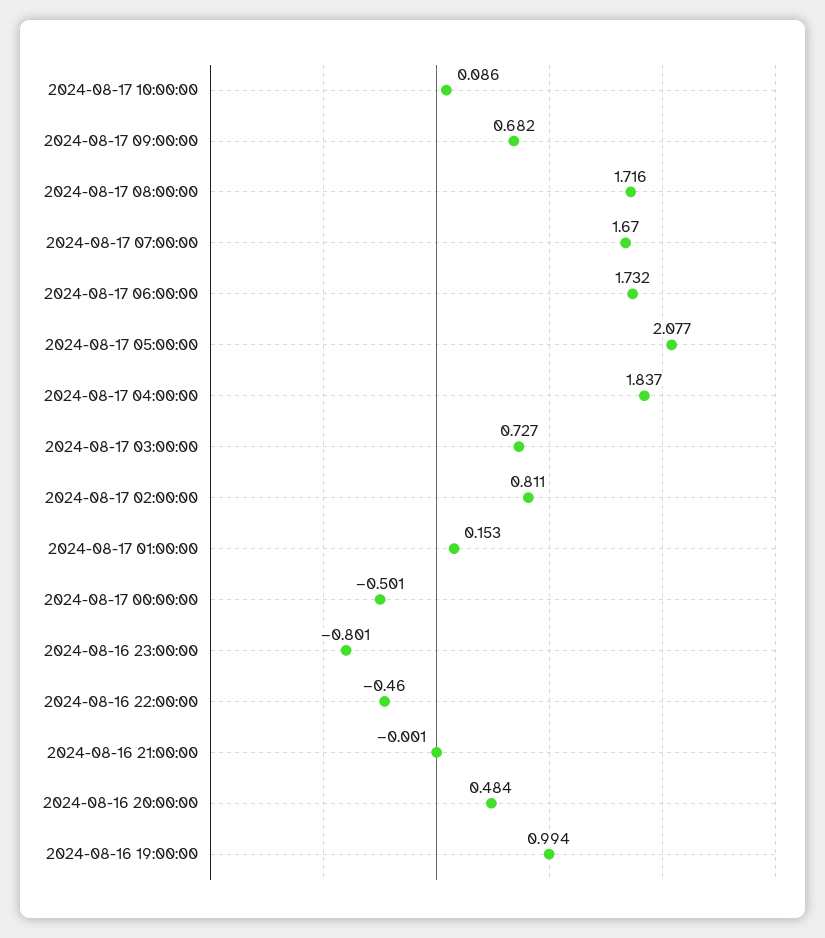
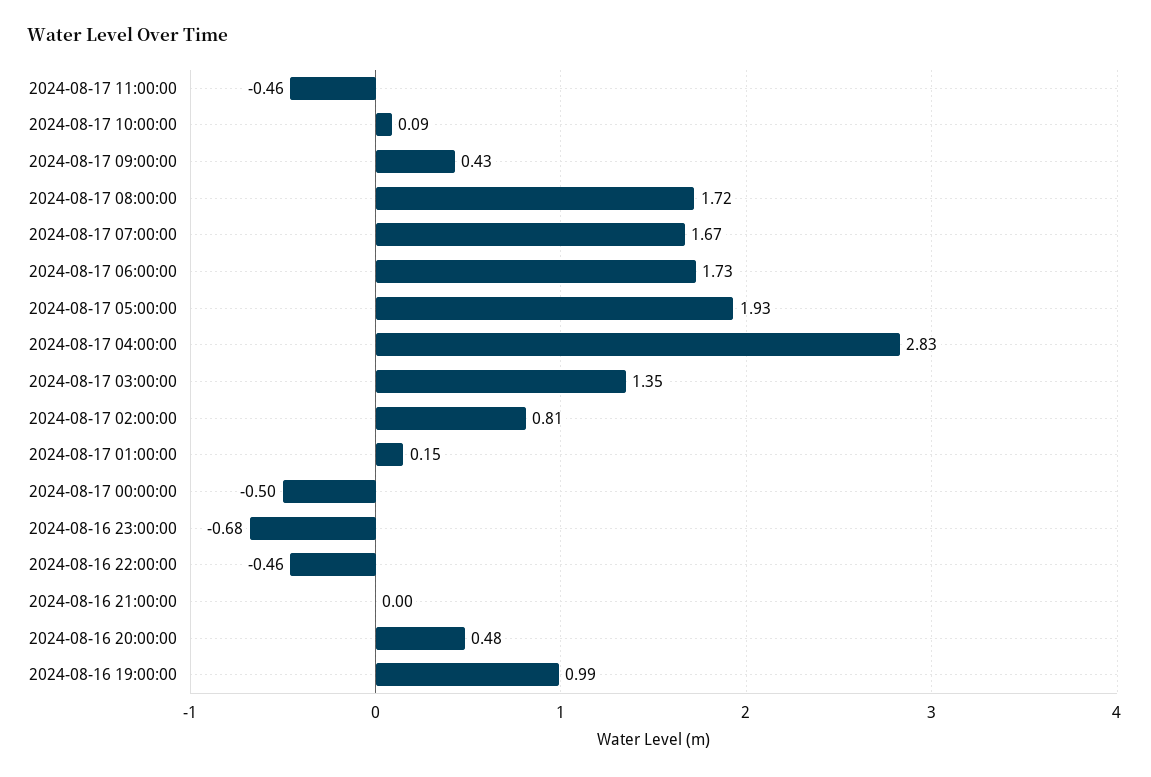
2024-08-17 09:00:00: 0.682 -> 0.43
2024-08-17 05:00:00: 2.077 -> 1.93
2024-08-17 04:00:00: 1.837 -> 2.83
2024-08-17 03:00:00: 0.727 -> 1.35
2024-08-16 23:00:00: -0.801 -> -0.68
2024-08-17 11:00:00: none -> -0.46

